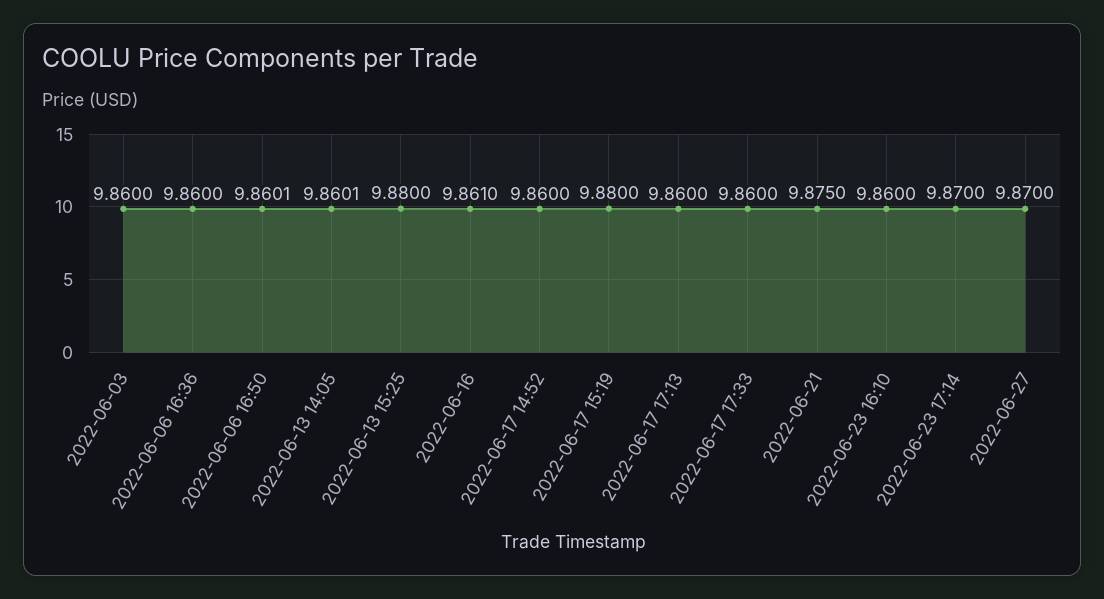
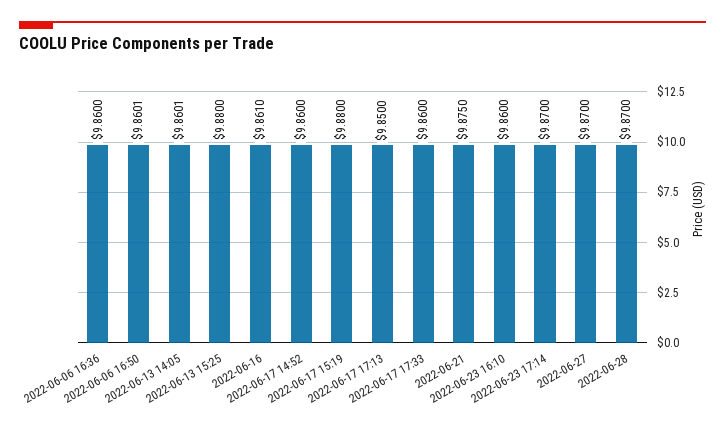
2022-06-03: 9.86 -> none
2022-06-17 17:13: 9.86 -> 9.85
2022-06-28: none -> 9.87

